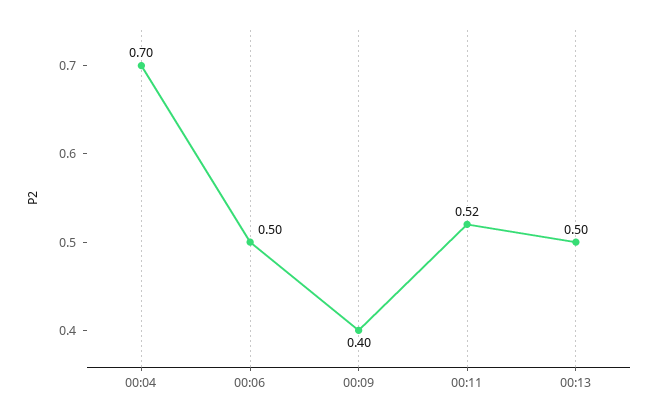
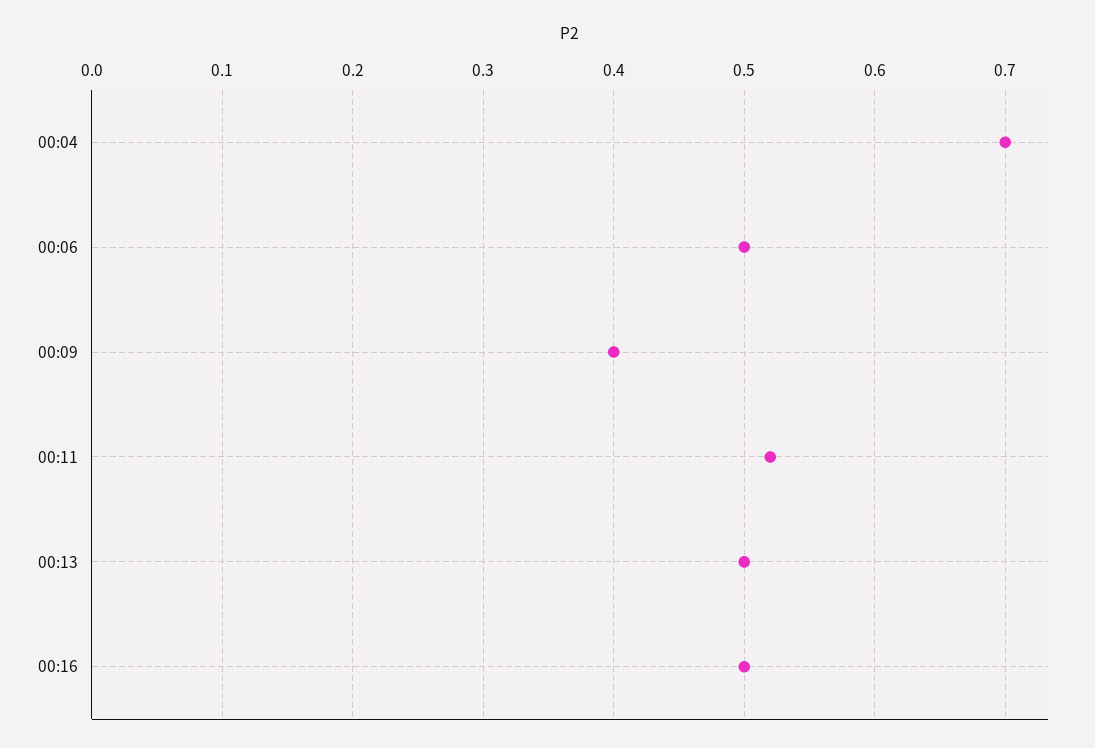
00:16: none -> 0.5

